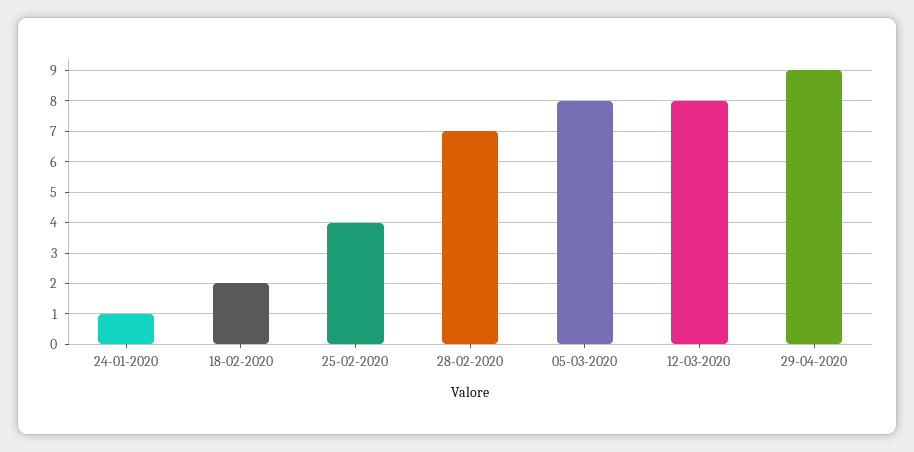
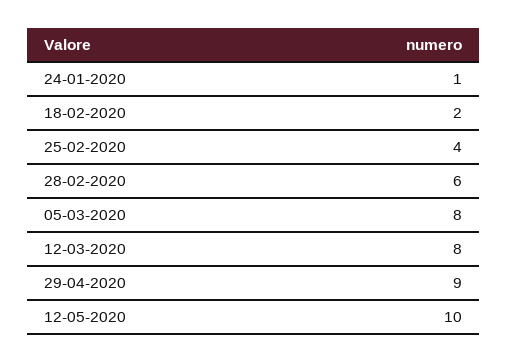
28-02-2020: 7 -> 6
12-05-2020: none -> 10

